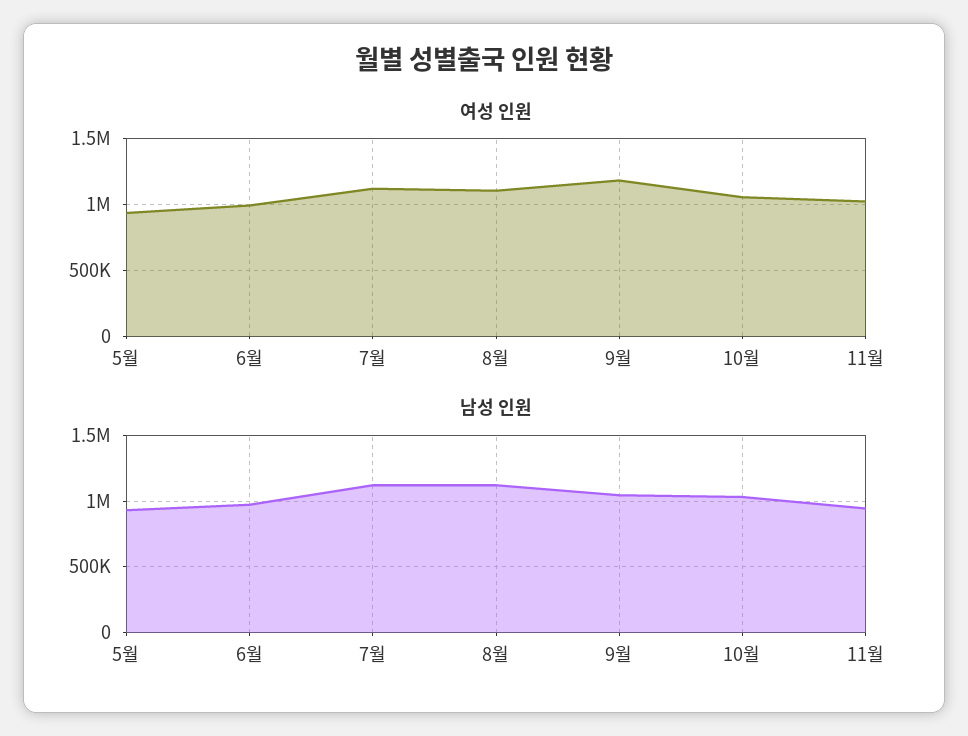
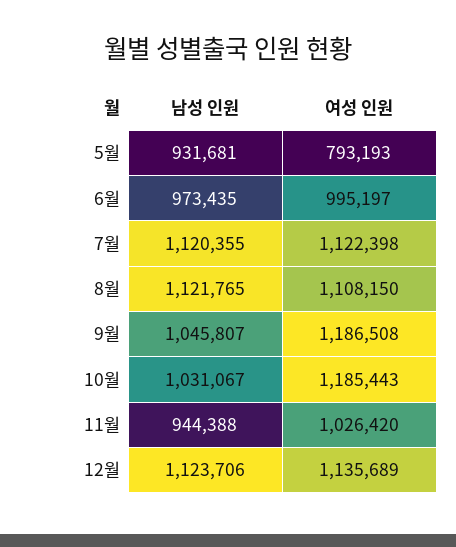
여성 인원, 5월: 950000 -> 793193
여성 인원, 10월: 1050000 -> 1185443
남성 인원, 12월: none -> 1123706
여성 인원, 12월: none -> 1135689

